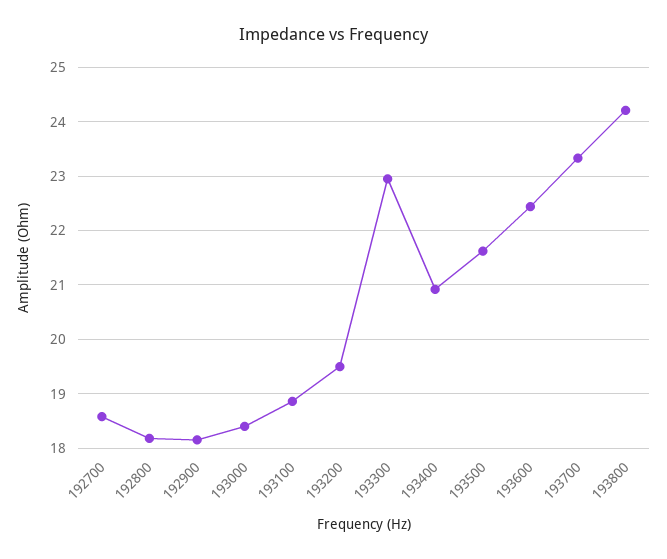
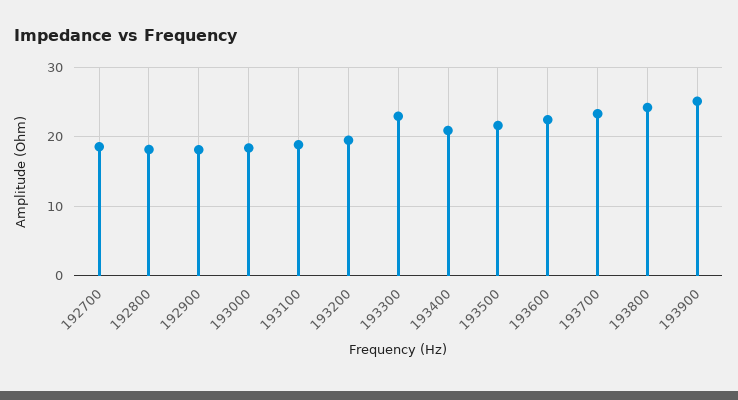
193900: none -> 25

